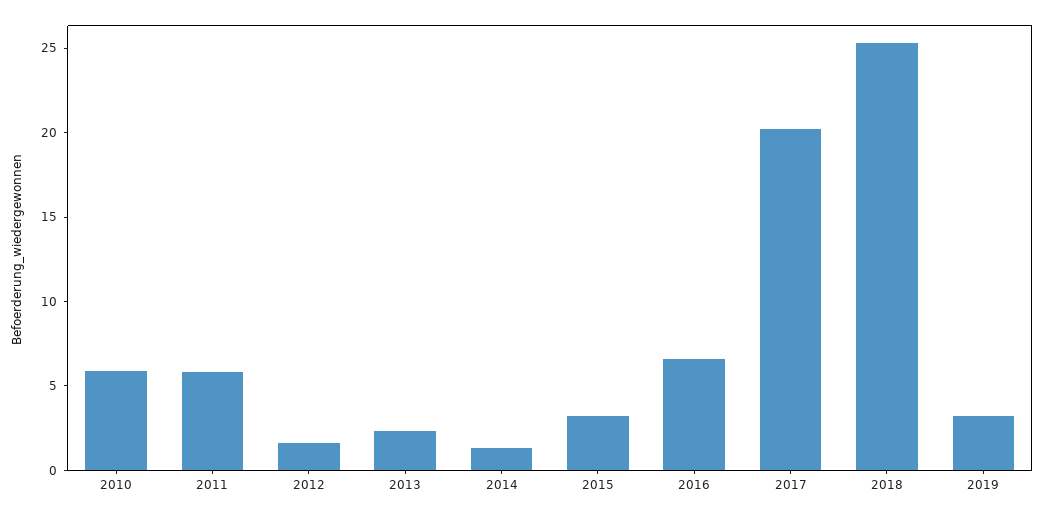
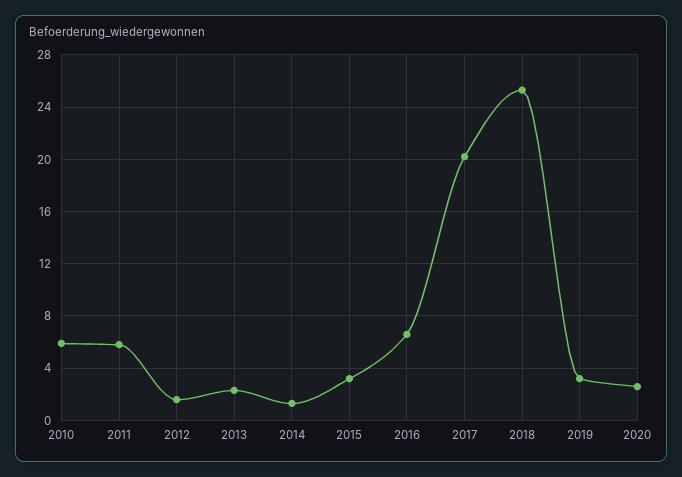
2020: none -> 2.5

